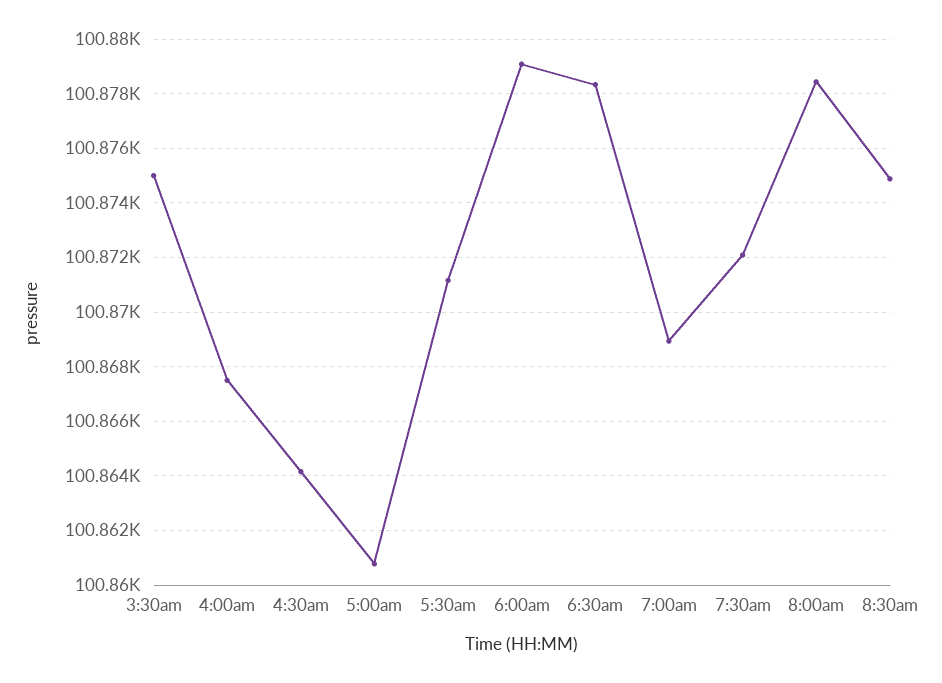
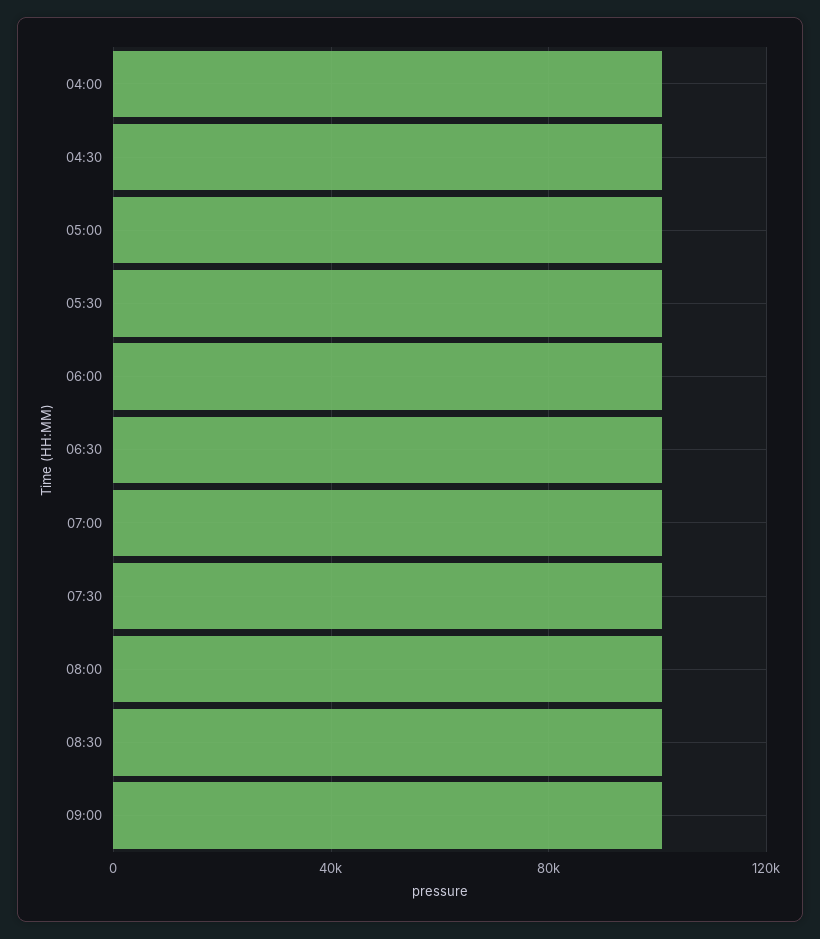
3:30am: 100875 -> none
09:00: none -> 100000

